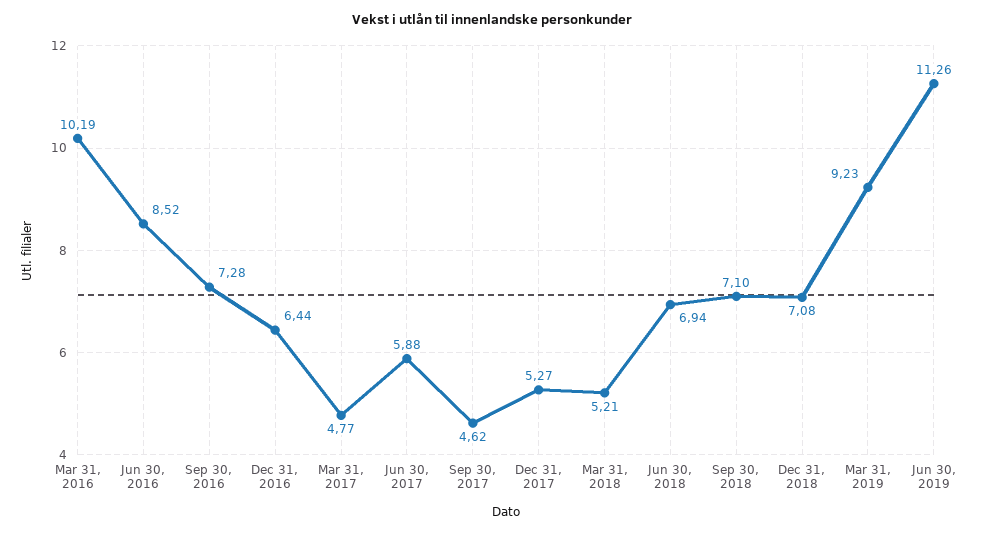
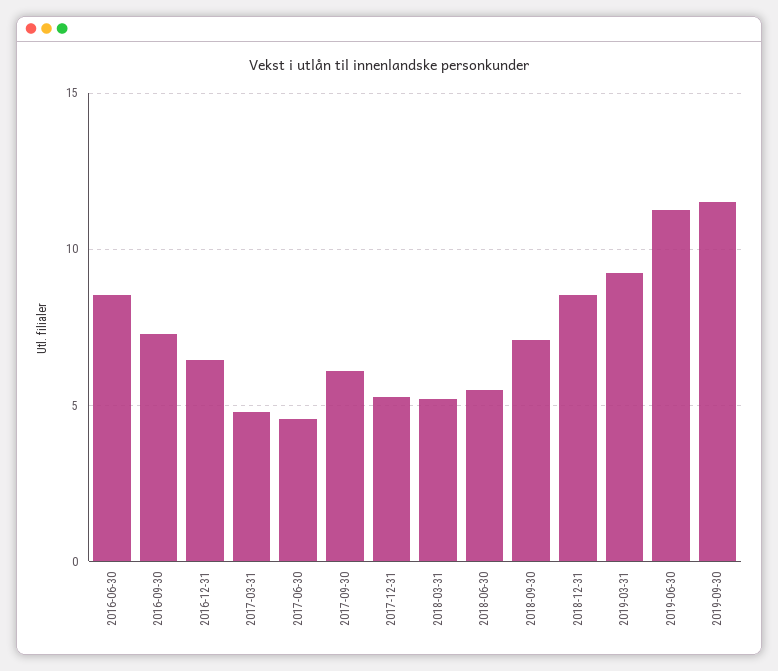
Mar 31, 2016: 10.19 -> none
Jun 30, 2017: 5.88 -> 4.5
Sep 30, 2017: 4.62 -> 6
Jun 30, 2018: 6.94 -> 5.5
Dec 31, 2018: 7.08 -> 8.5
2019-09-30: none -> 11.5

